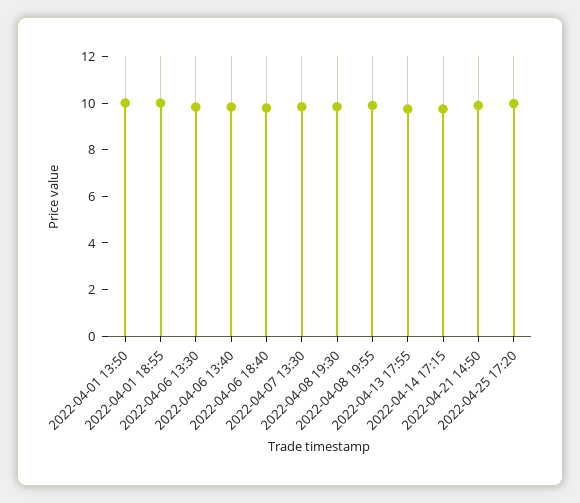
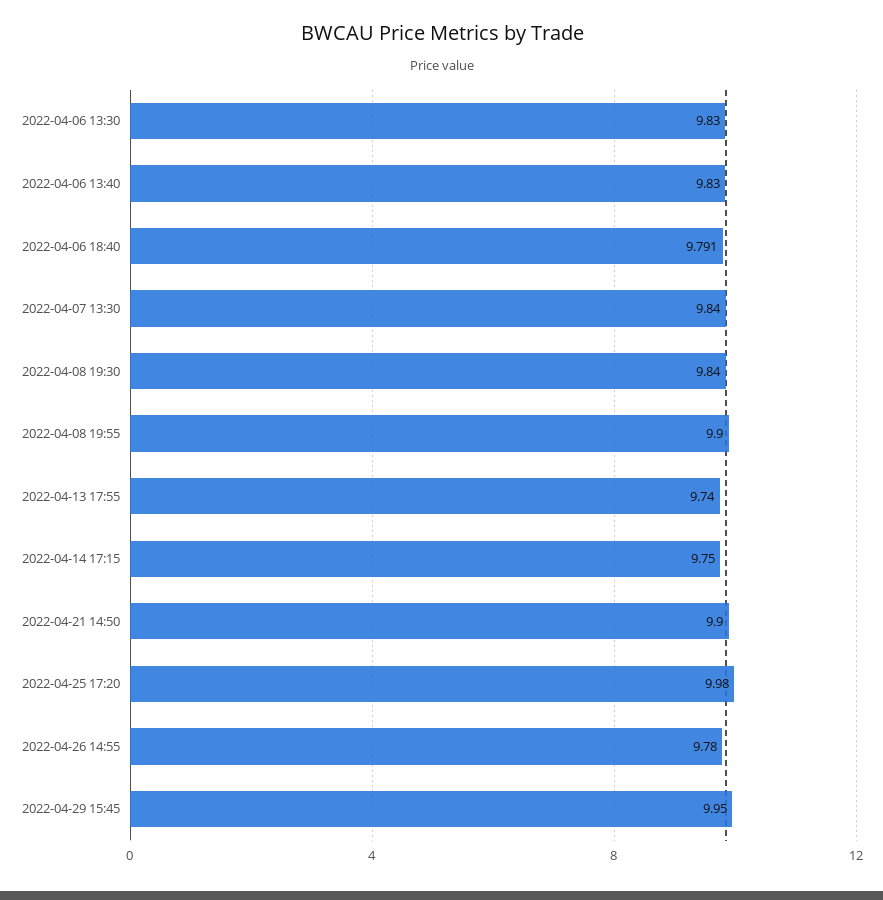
2022-04-01 13:50: 10 -> none
2022-04-01 18:55: 10 -> none
2022-04-26 14:55: none -> 9.78
2022-04-29 15:45: none -> 9.95

